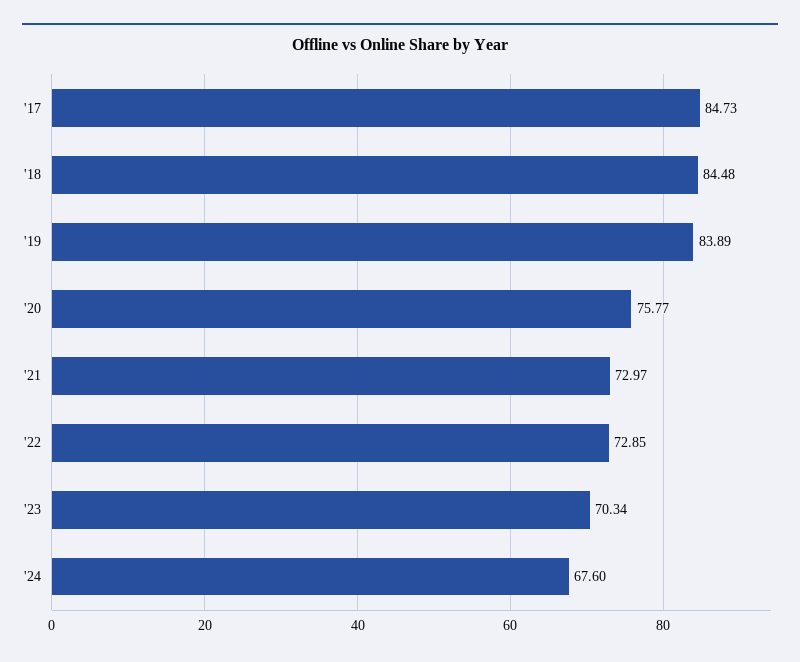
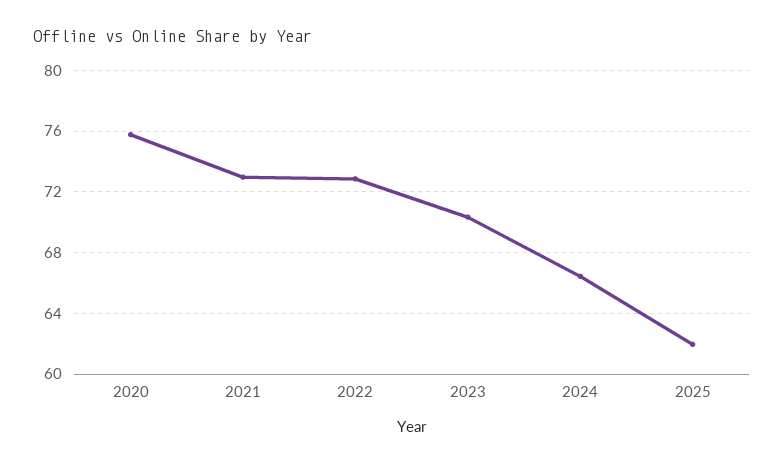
'17: 84.73 -> none
'18: 84.48 -> none
'19: 83.89 -> none
'24: 67.6 -> 66.5
2025: none -> 62

